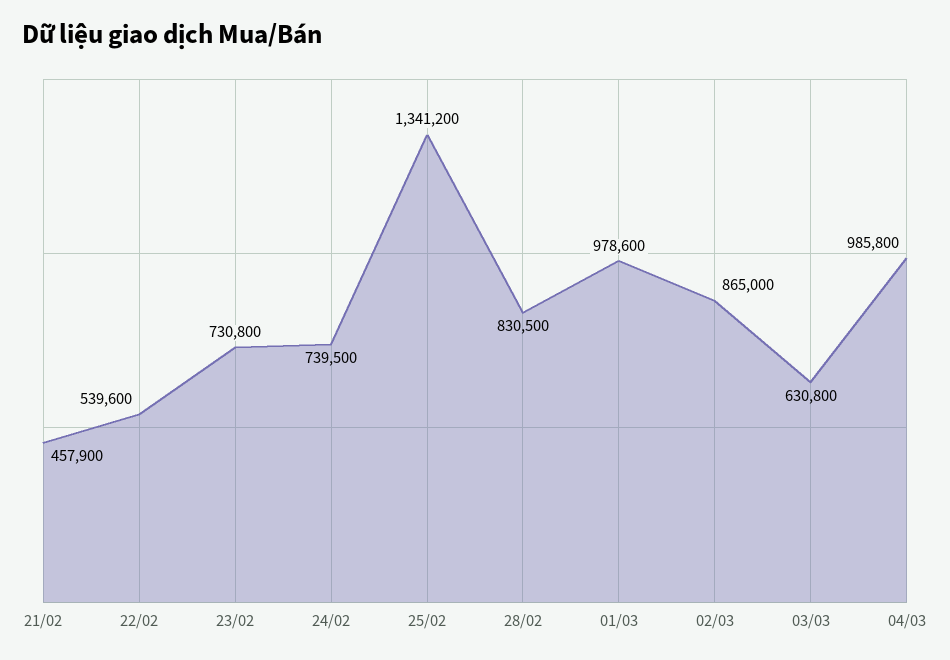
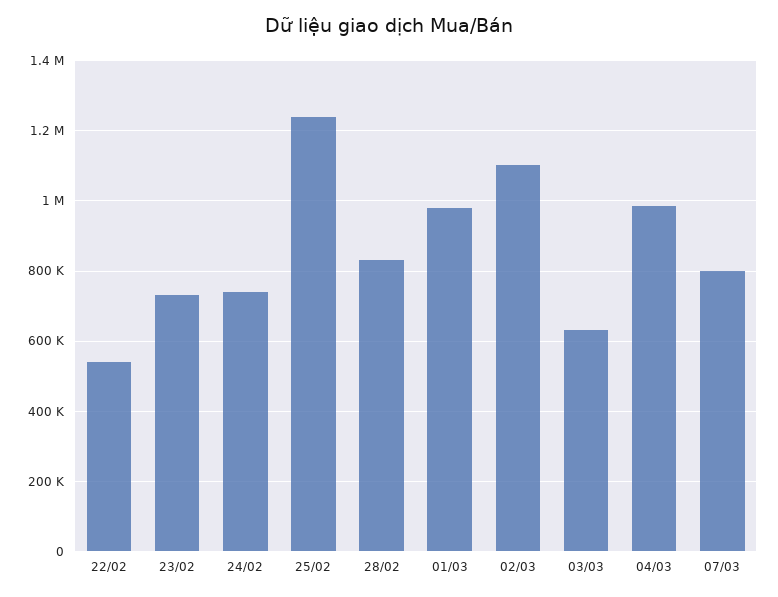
21/02: 457900 -> none
25/02: 1341200 -> 1240000
02/03: 865000 -> 1100000
07/03: none -> 800000

